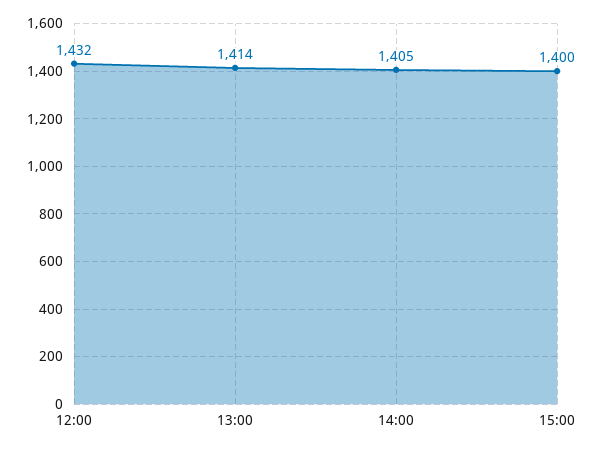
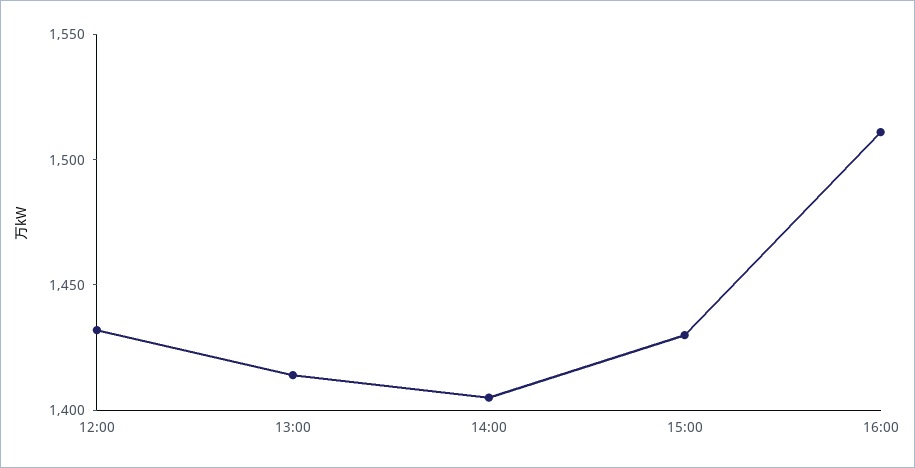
15:00: 1400 -> 1430
16:00: none -> 1510

